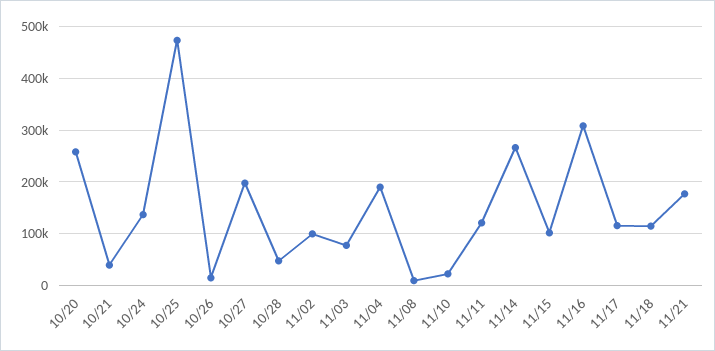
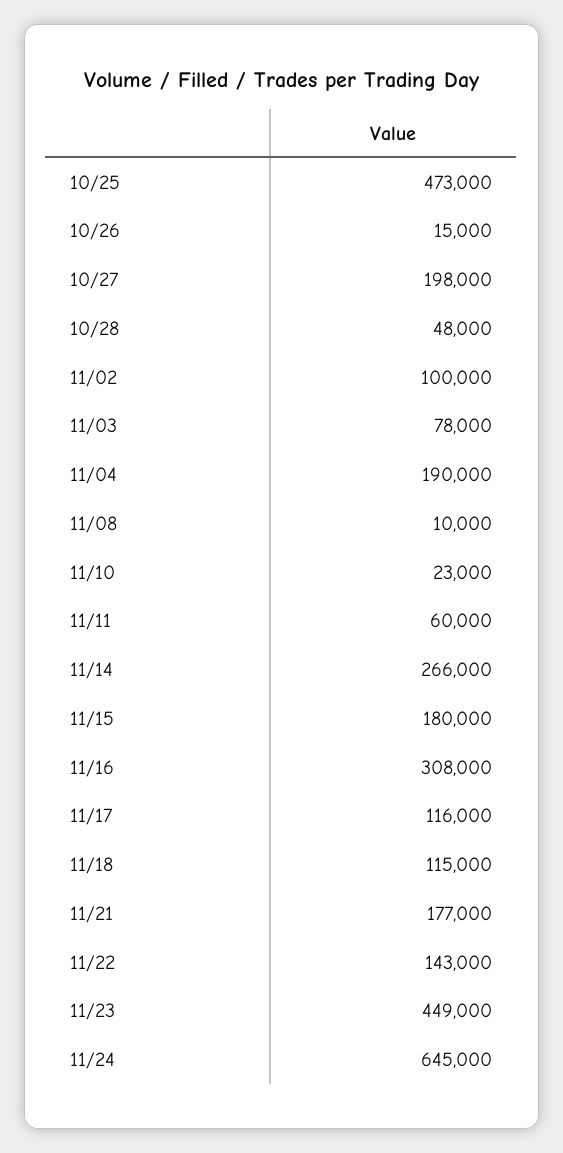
10/20: 260000 -> none
10/21: 40000 -> none
10/24: 140000 -> none
11/11: 120000 -> 60000
11/15: 100000 -> 180000
11/22: none -> 143000
11/23: none -> 449000
11/24: none -> 645000

